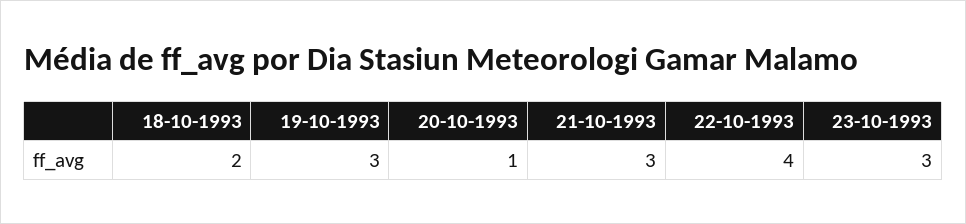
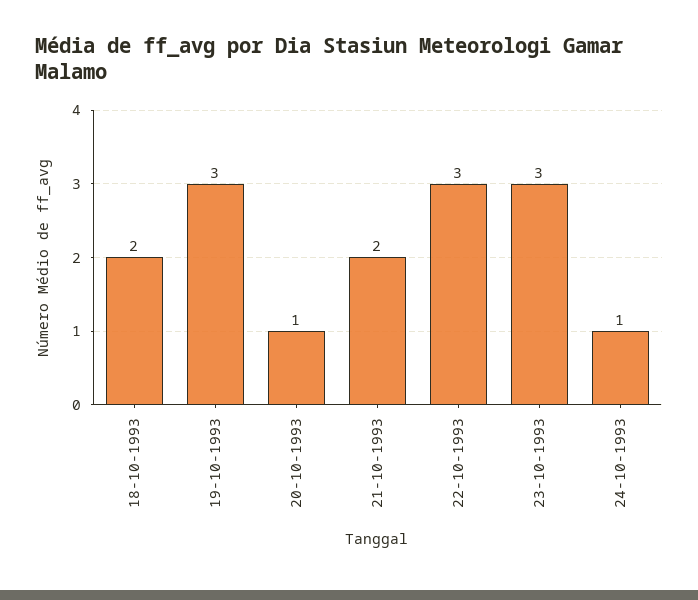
21-10-1993: 3 -> 2
22-10-1993: 4 -> 3
24-10-1993: none -> 1

